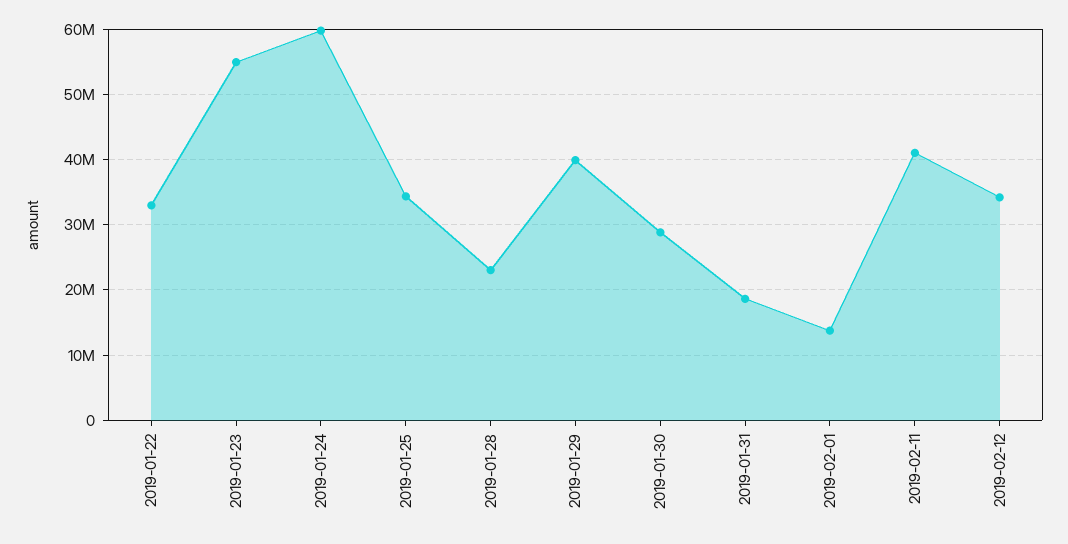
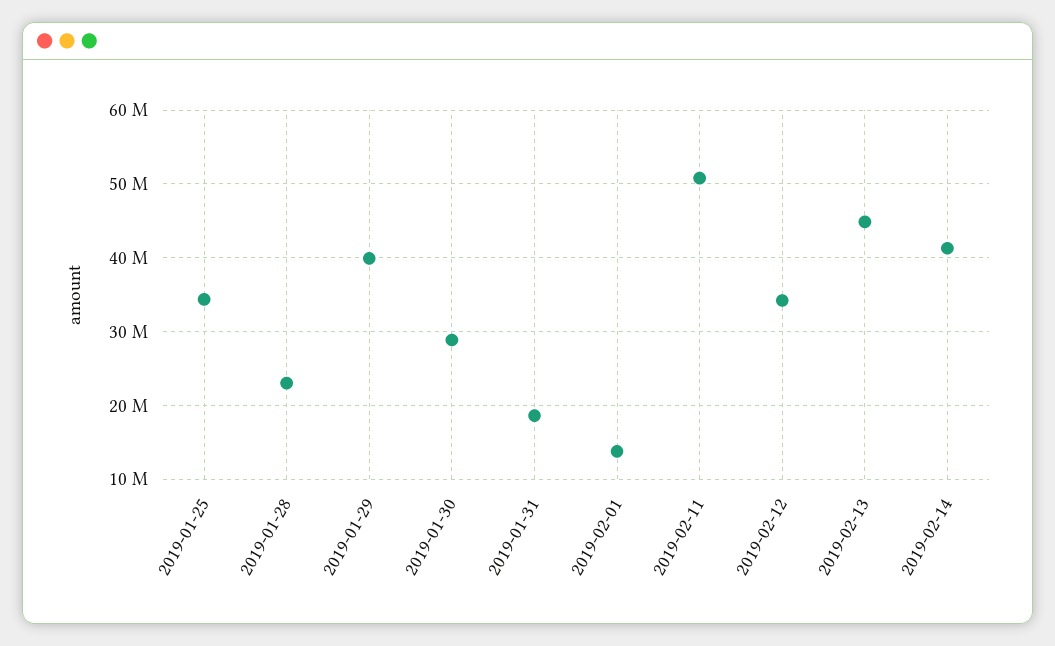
2019-01-22: 33000000 -> none
2019-01-23: 55000000 -> none
2019-01-24: 60000000 -> none
2019-02-11: 41000000 -> 51000000
2019-02-13: none -> 45000000
2019-02-14: none -> 41000000

